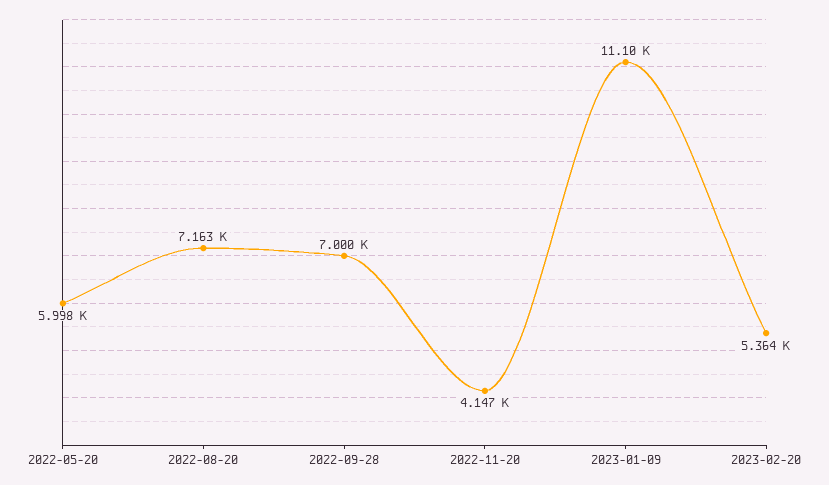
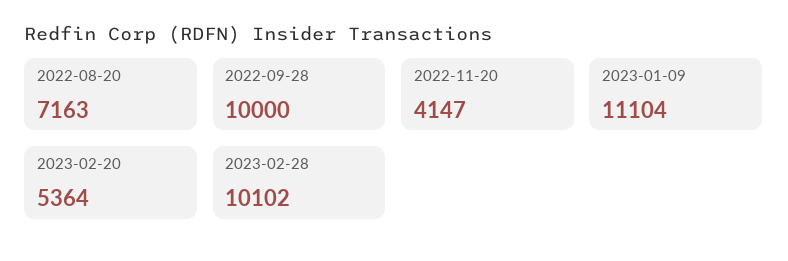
2022-05-20: 5998 -> none
2022-09-28: 7000 -> 10000
2023-02-28: none -> 10102

